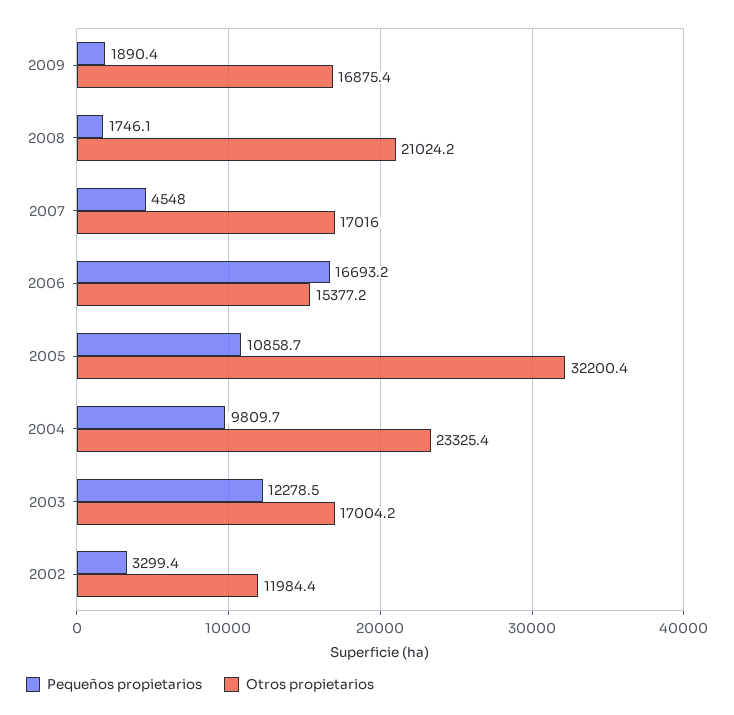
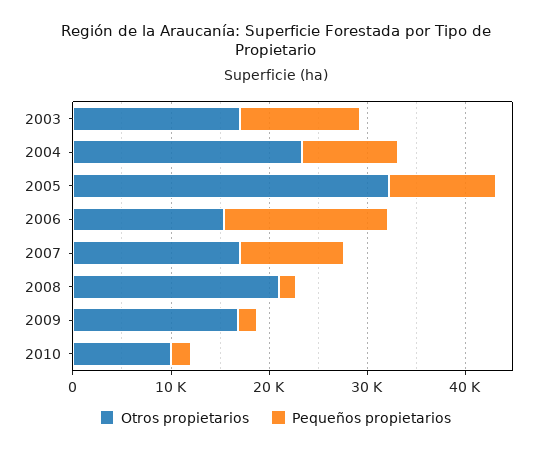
Pequeños propietarios, 2007: 4548 -> 10000
Pequeños propietarios, 2002: 3299.4 -> none
Otros propietarios, 2002: 11984.4 -> none
Otros propietarios, 2010: none -> 10000
Pequeños propietarios, 2010: none -> 2000

